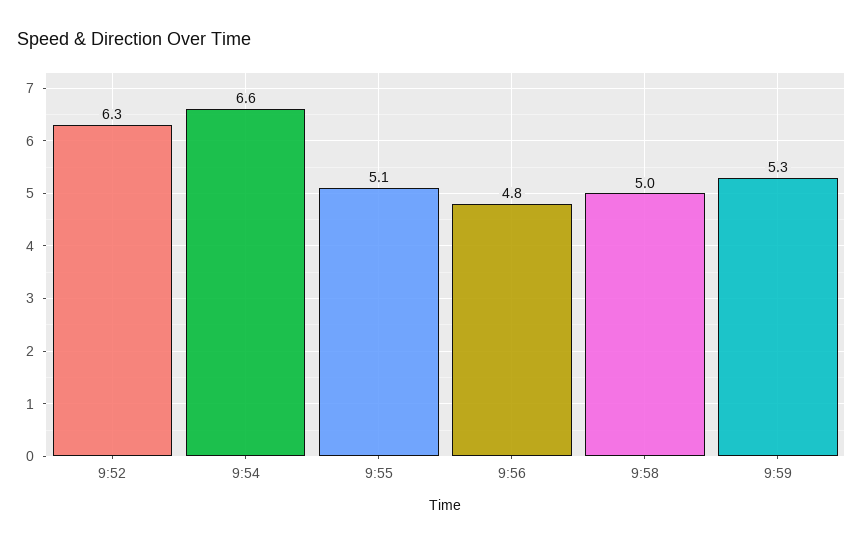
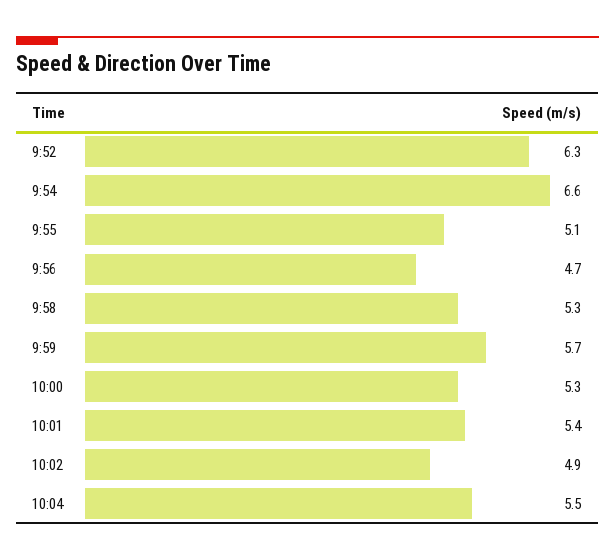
9:56: 4.8 -> 4.7
9:58: 5 -> 5.3
9:59: 5.3 -> 5.7
10:00: none -> 5.3
10:01: none -> 5.4
10:02: none -> 4.9
10:04: none -> 5.5

